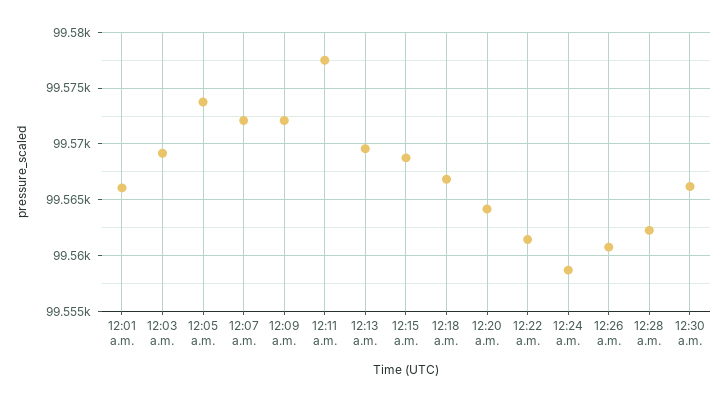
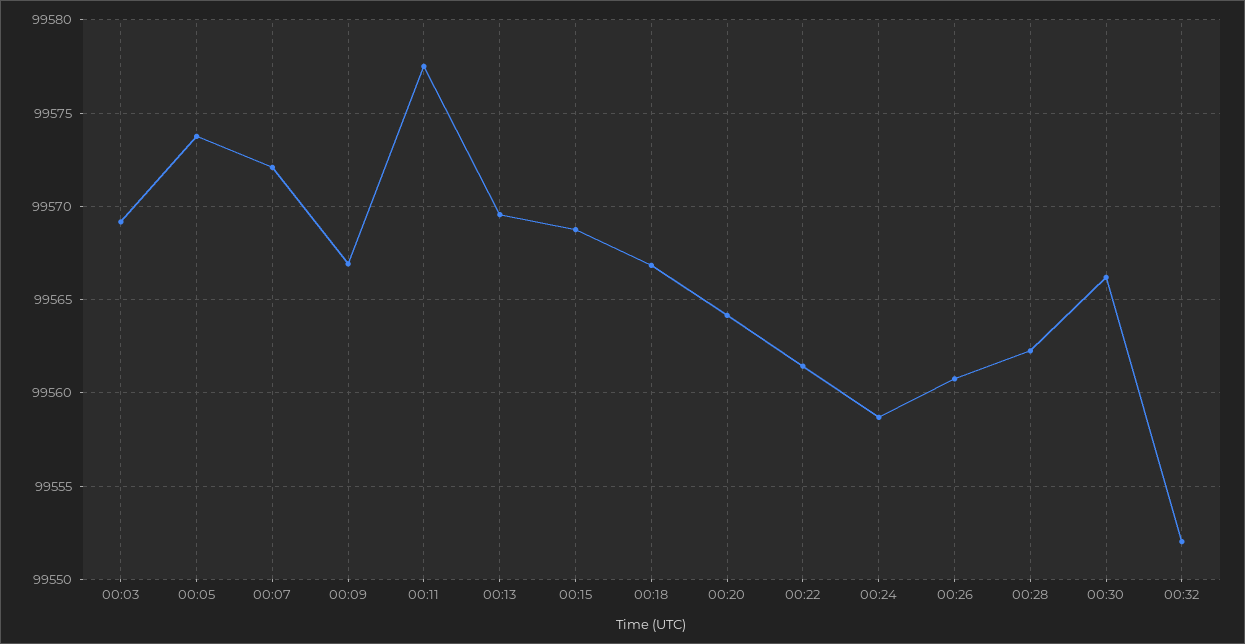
12:01 a.m.: 99566 -> none
12:09 a.m.: 99572 -> 99567
00:32: none -> 99552

